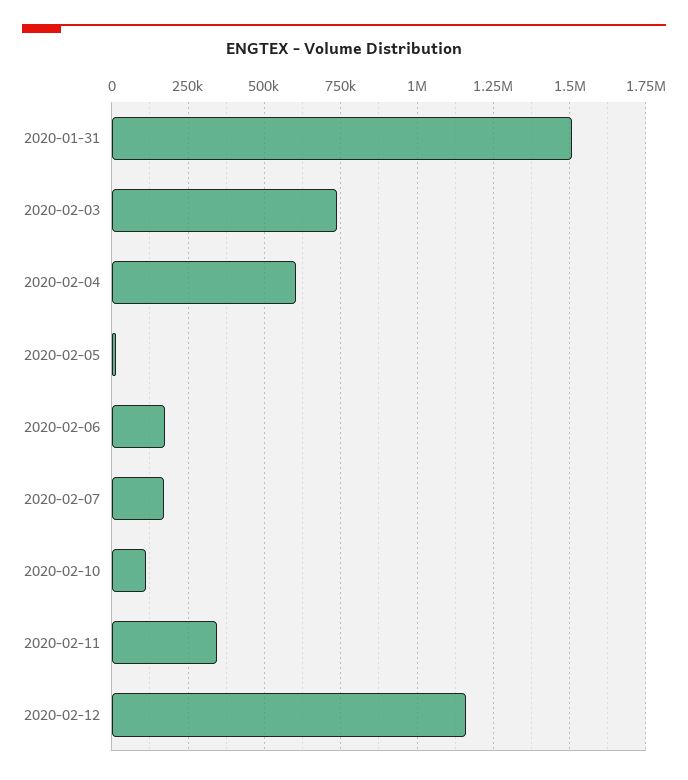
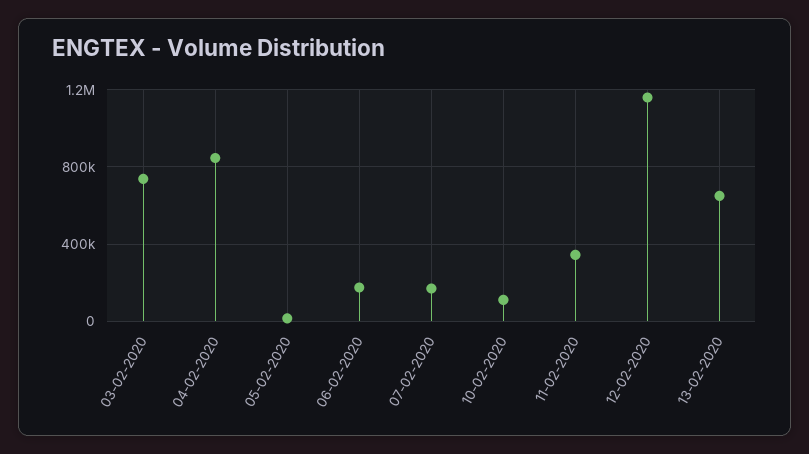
2020-01-31: 1500000 -> none
2020-02-04: 600000 -> 850000
13-02-2020: none -> 650000

